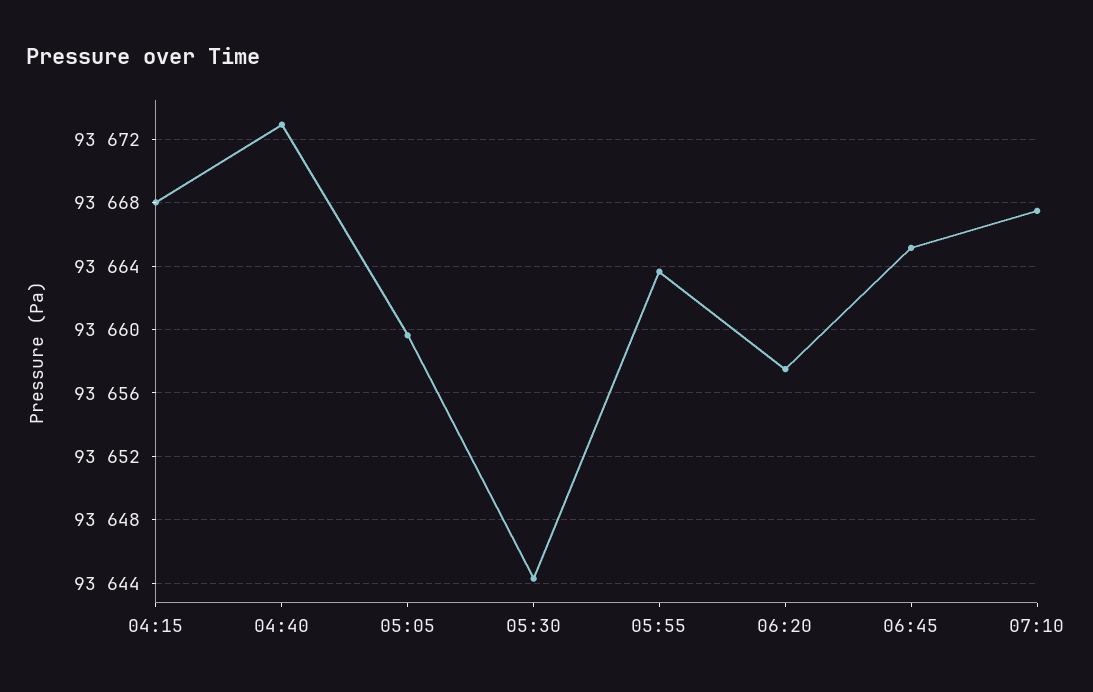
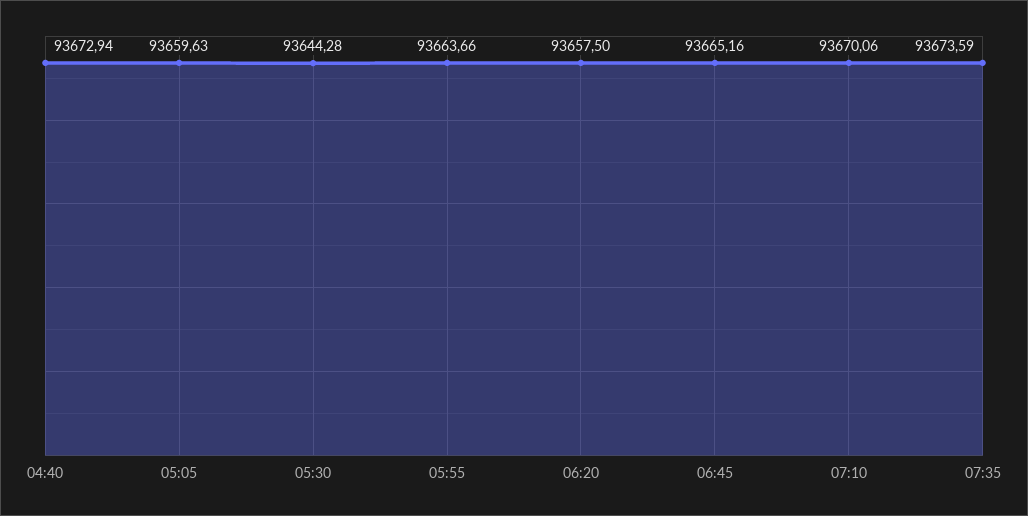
04:15: 93668 -> none
07:10: 93667.5 -> 93670.06
07:35: none -> 93673.59

